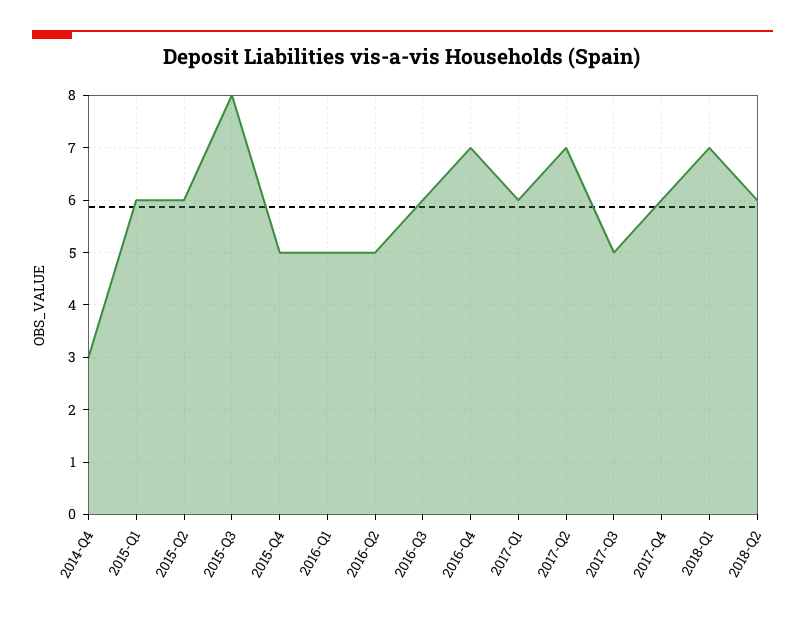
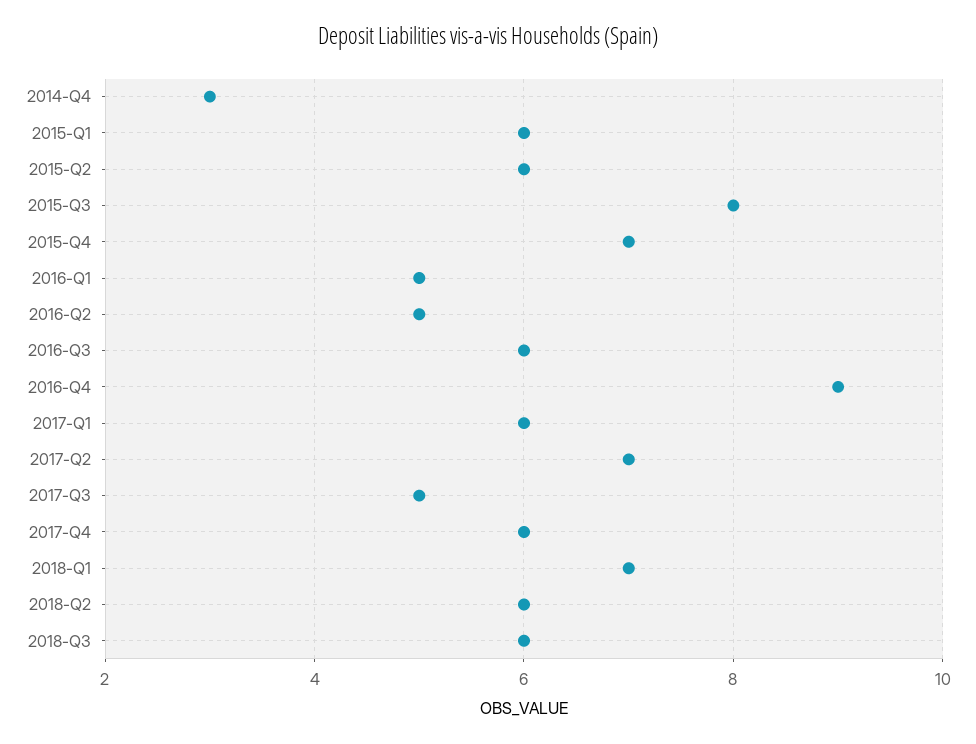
2015-Q4: 5 -> 7
2016-Q4: 7 -> 9
2018-Q3: none -> 6

